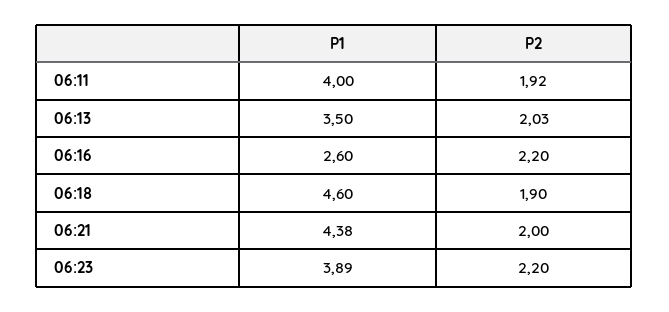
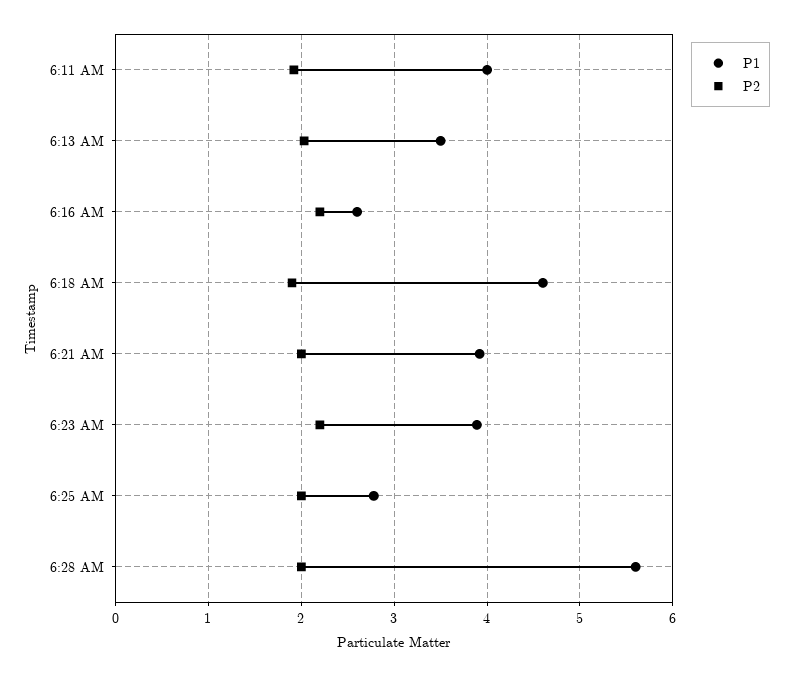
P1, 06:21: 4.38 -> 3.9
P1, 6:25 AM: none -> 2.8
P2, 6:25 AM: none -> 2
P1, 6:28 AM: none -> 5.6
P2, 6:28 AM: none -> 2

